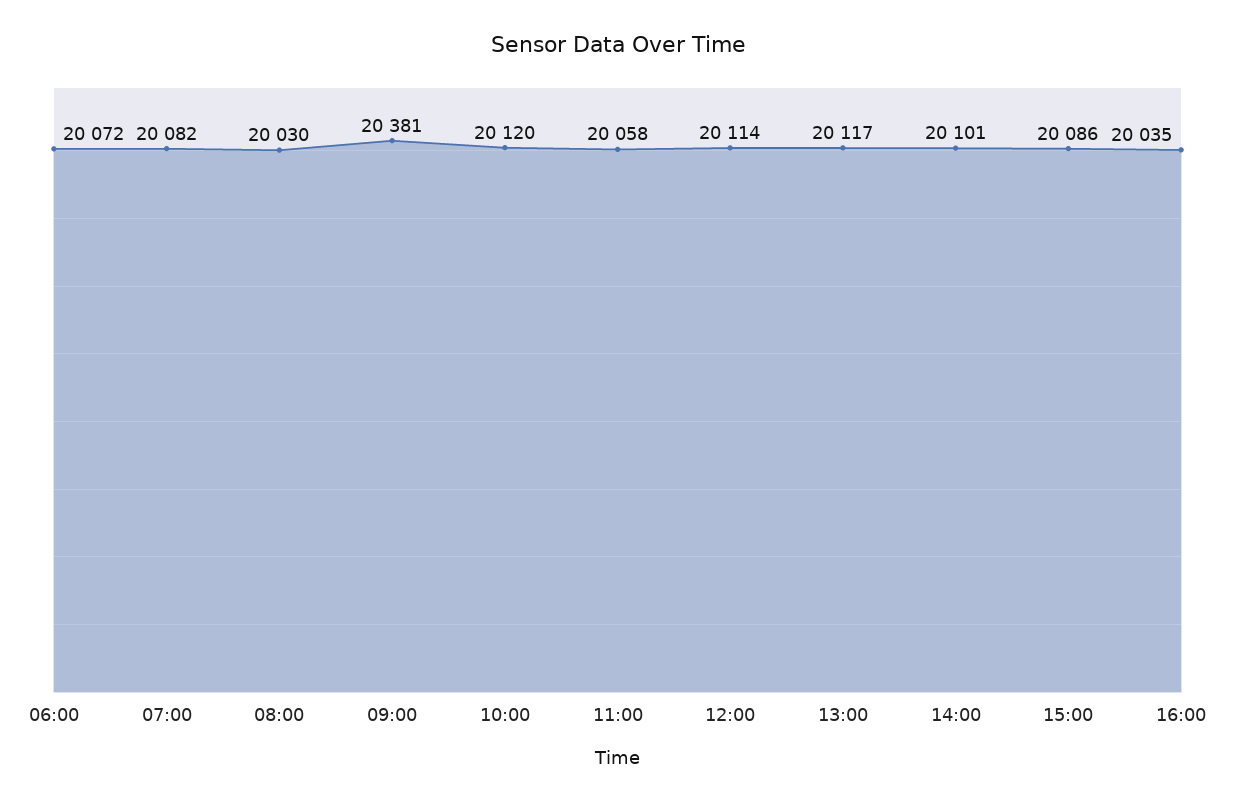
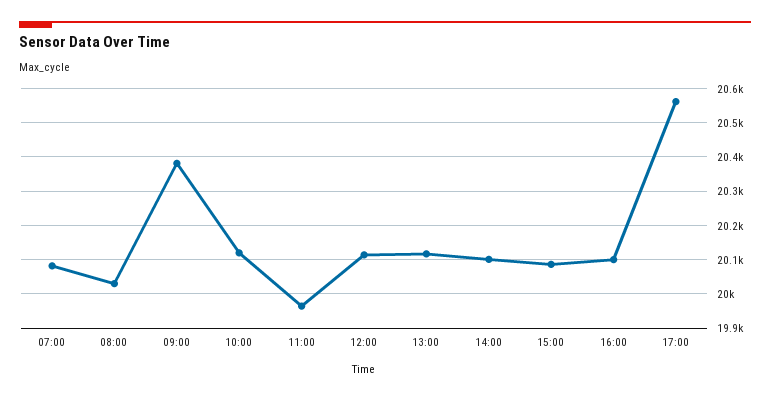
06:00: 20072 -> none
11:00: 20058 -> 19960
16:00: 20035 -> 20100
17:00: none -> 20560

